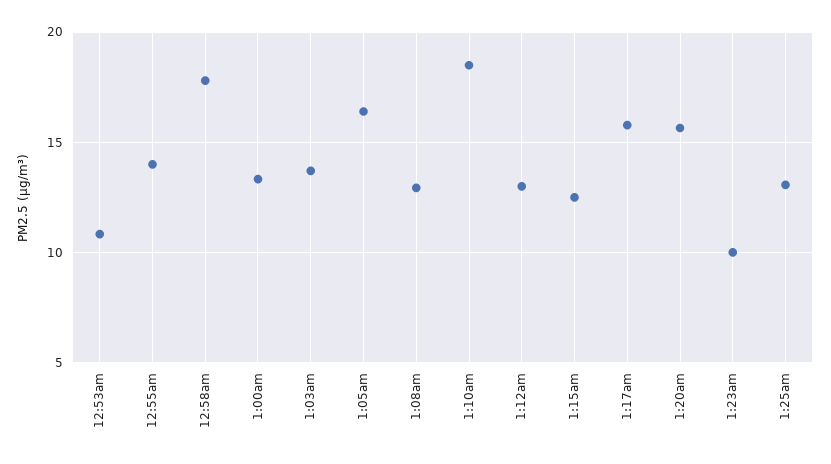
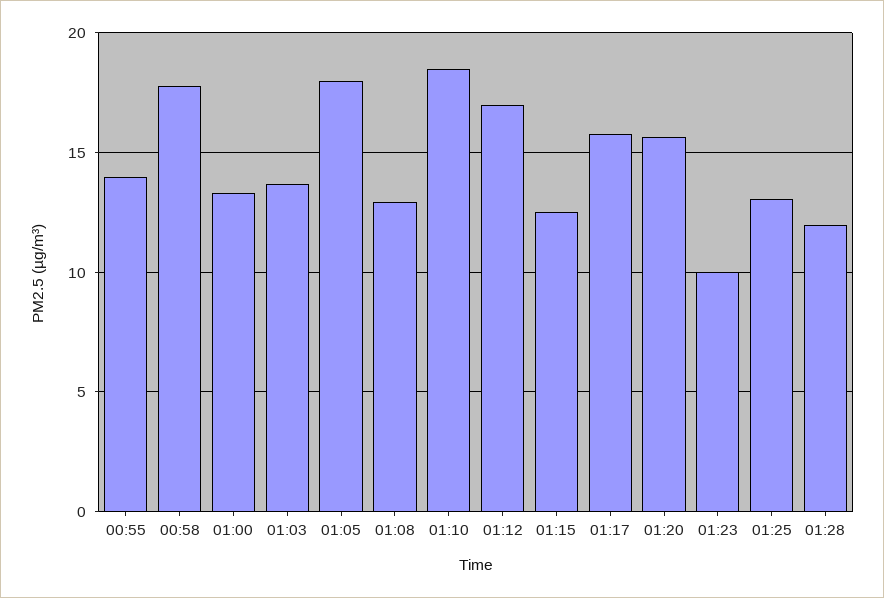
12:53am: 11 -> none
1:05am: 16.5 -> 18
1:12am: 13 -> 17
01:28: none -> 12

